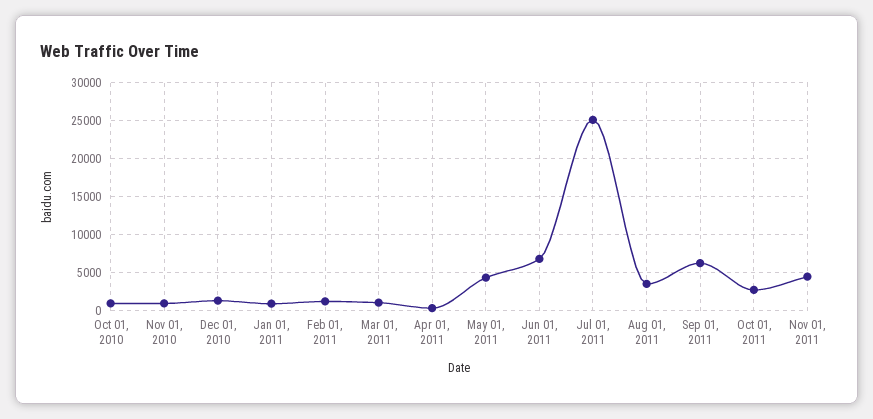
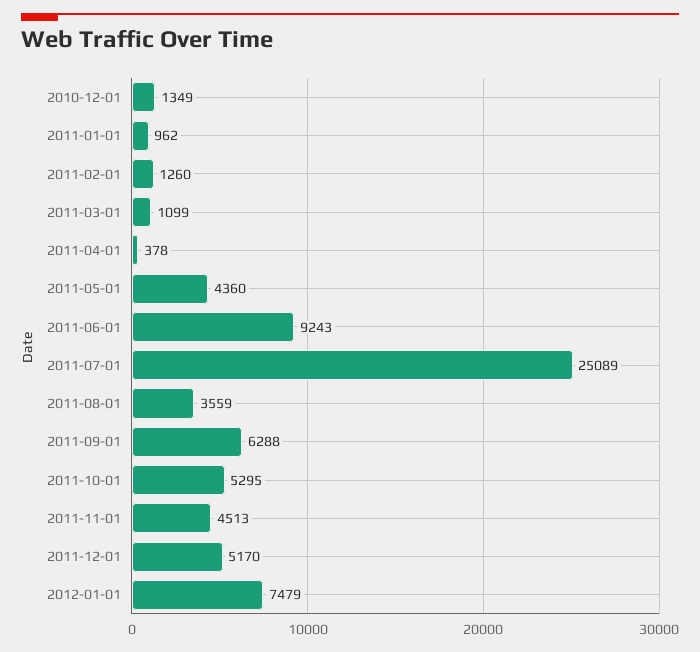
Oct 01, 2010: 1000 -> none
Nov 01, 2010: 1000 -> none
Jun 01, 2011: 7000 -> 9243
Oct 01, 2011: 3000 -> 5295
2011-12-01: none -> 5170
2012-01-01: none -> 7479

